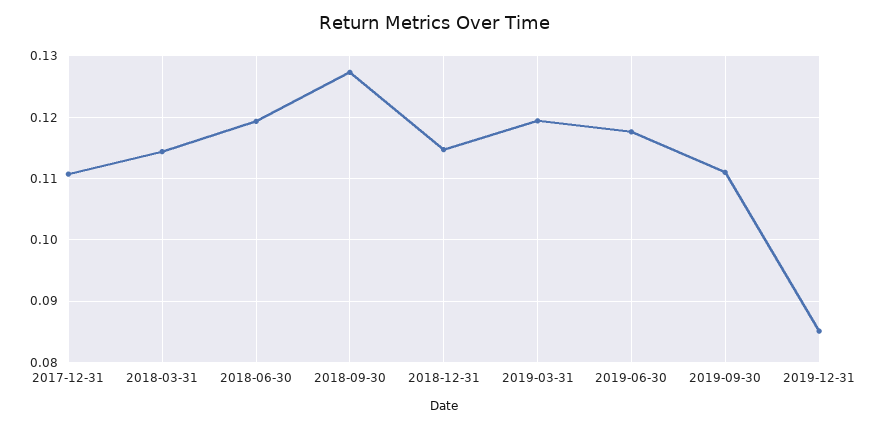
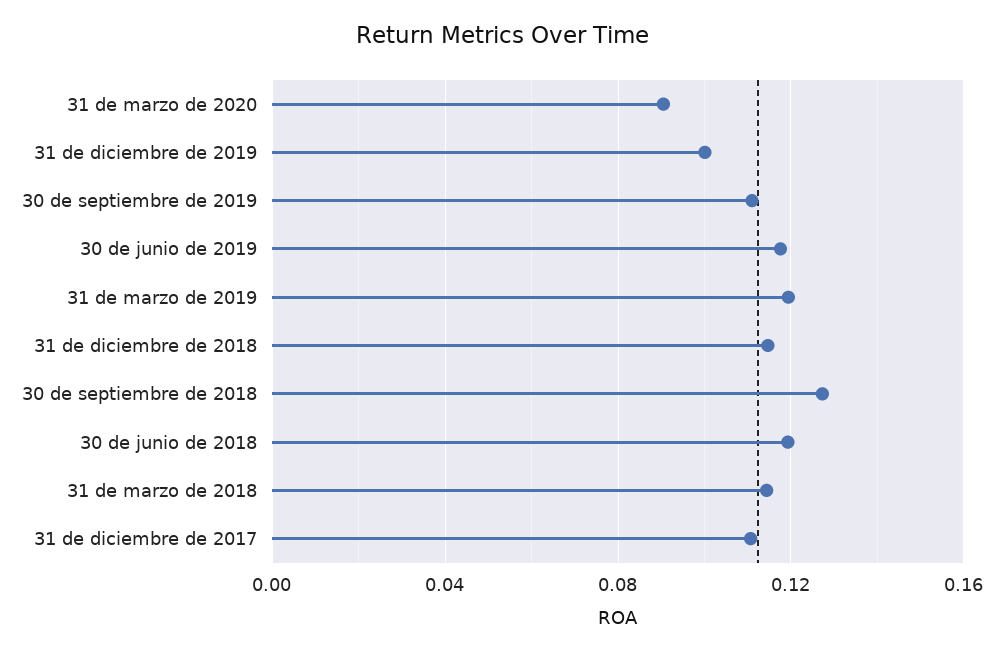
2019-12-31: 0.085 -> 0.1
31 de marzo de 2020: none -> 0.09

